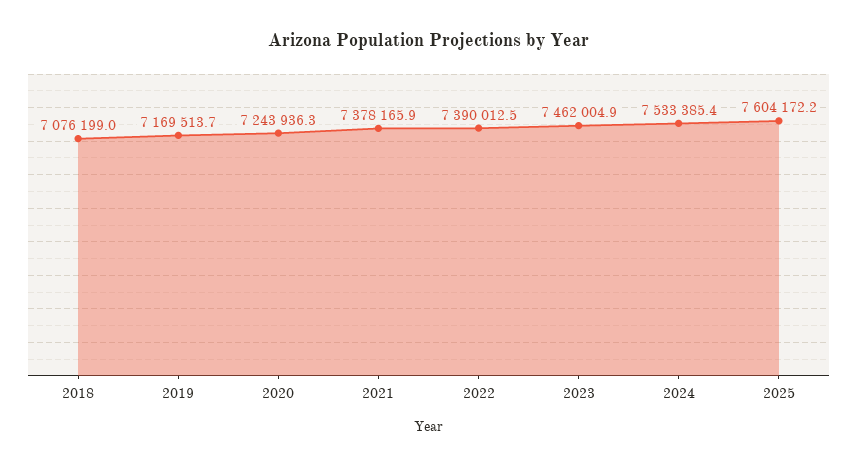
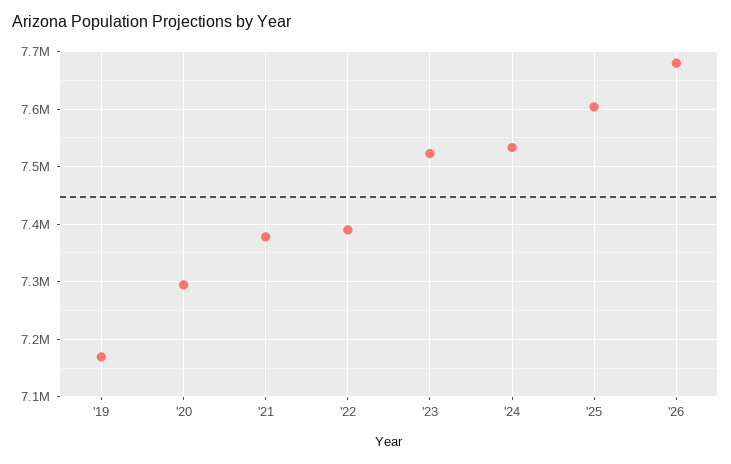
2018: 7076199 -> none
2020: 7243936.3 -> 7300000
2023: 7462004.9 -> 7520000
'26: none -> 7680000

